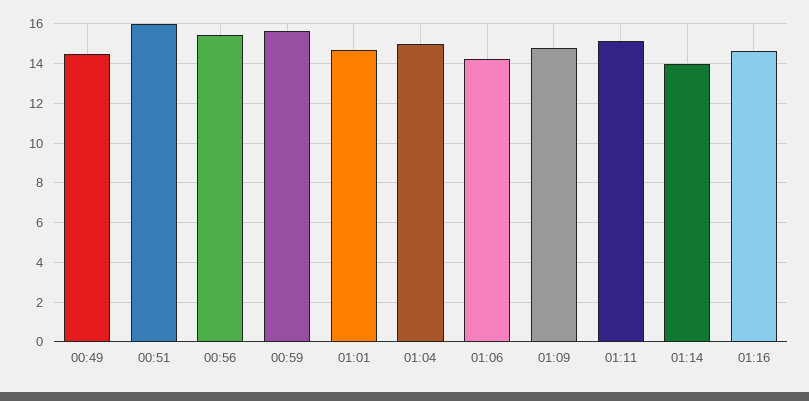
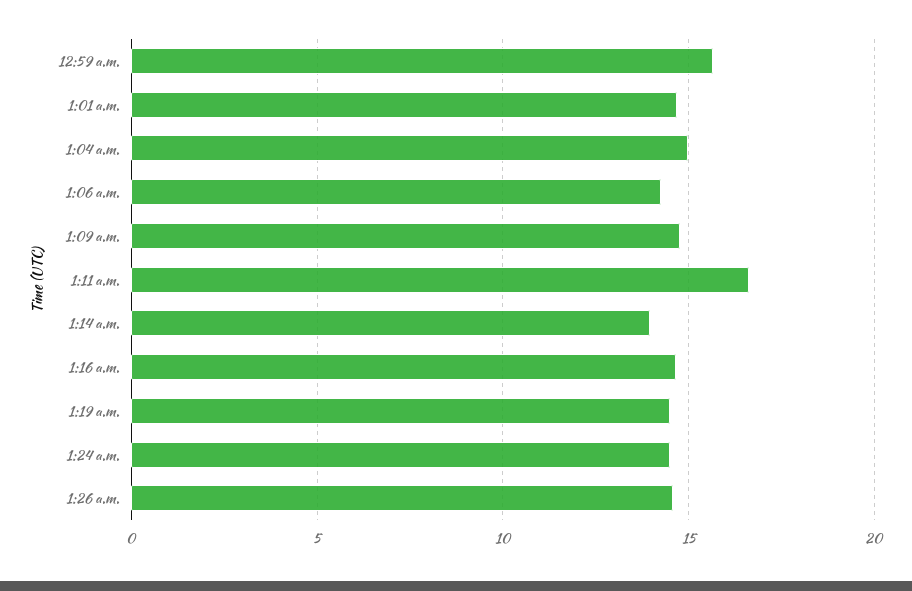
00:49: 14.5 -> none
00:51: 16 -> none
00:56: 15.5 -> none
01:11: 15 -> 16.5
1:19 a.m.: none -> 14.5
1:24 a.m.: none -> 14.5
1:26 a.m.: none -> 14.5

